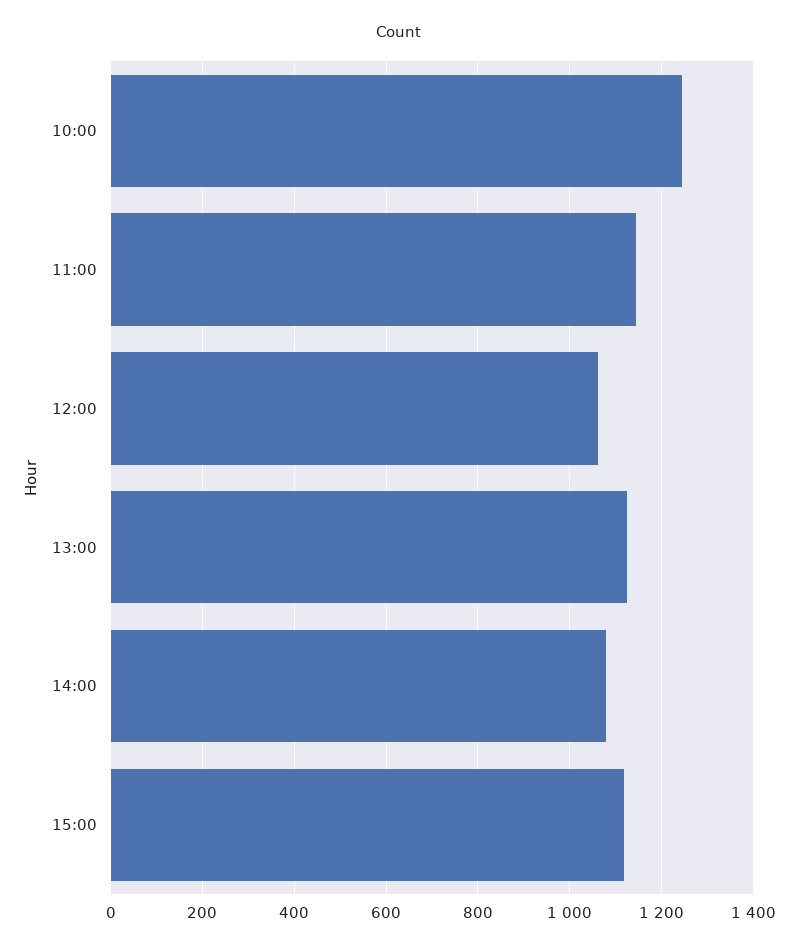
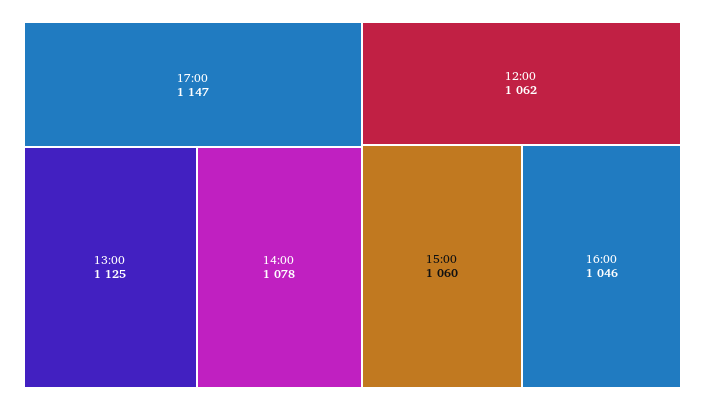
10:00: 1240 -> none
11:00: 1140 -> none
15:00: 1120 -> 1060
17:00: none -> 1147
16:00: none -> 1046

